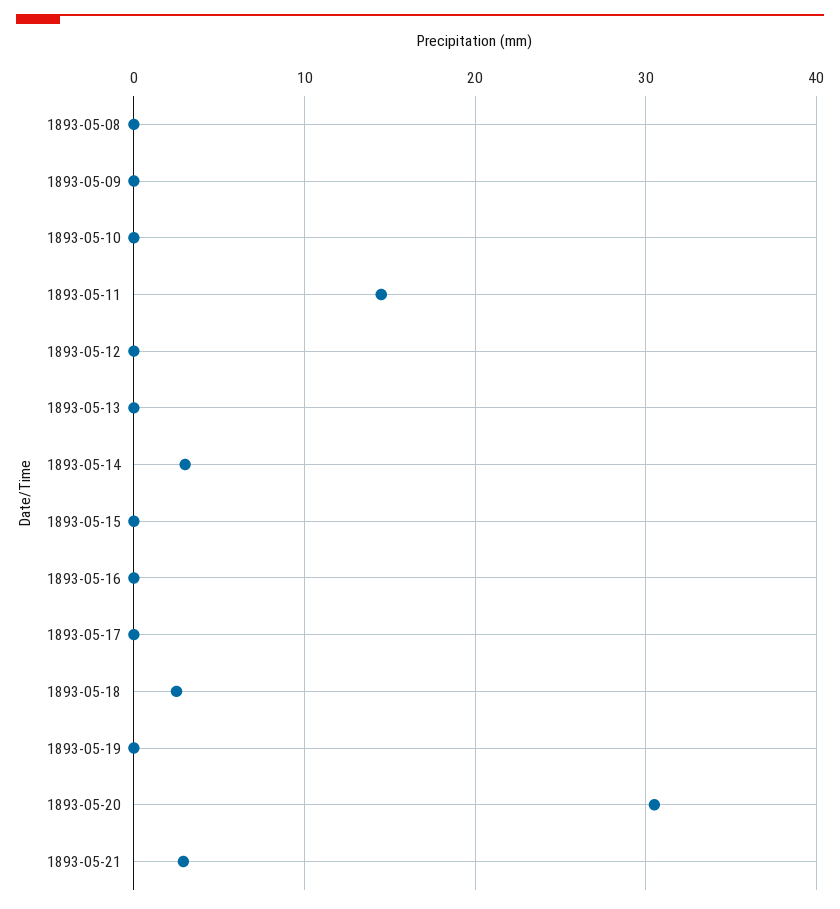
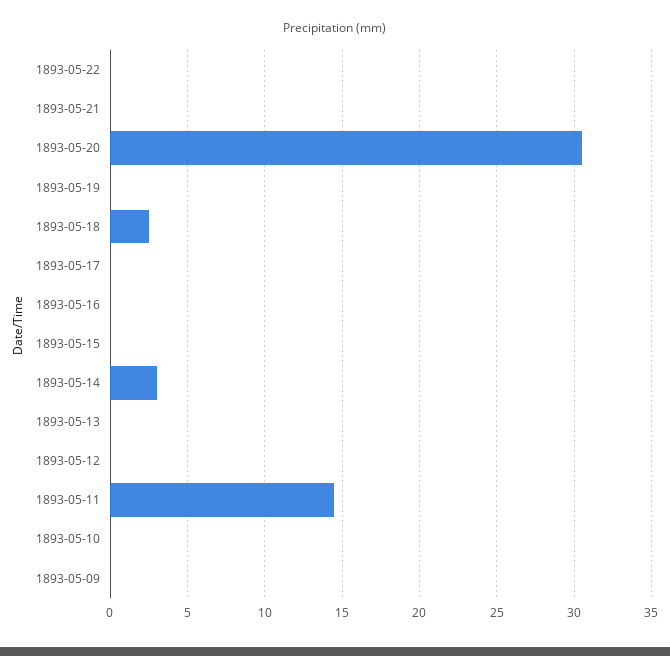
1893-05-08: 0 -> none
1893-05-21: 3 -> 0
1893-05-22: none -> 0

